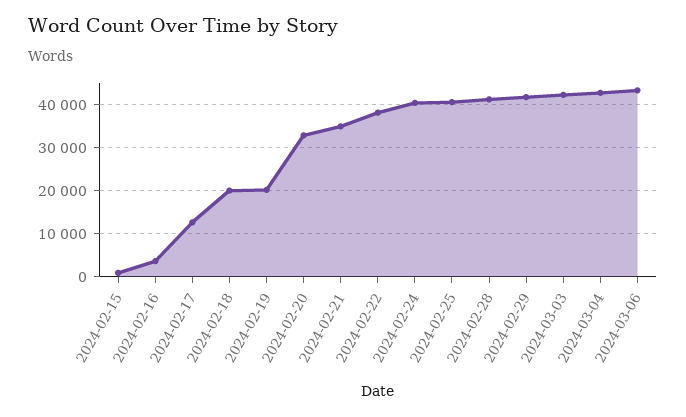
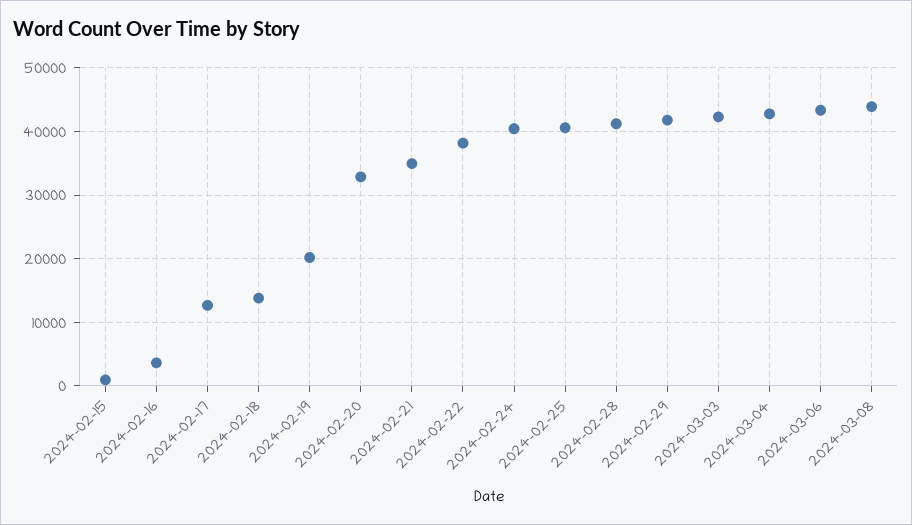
2024-02-18: 20000 -> 14000
2024-03-08: none -> 44000

